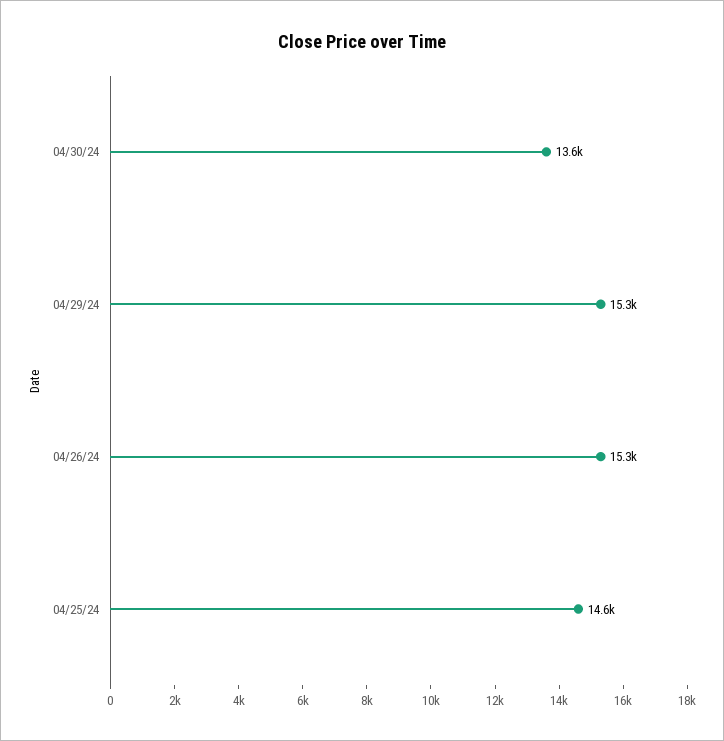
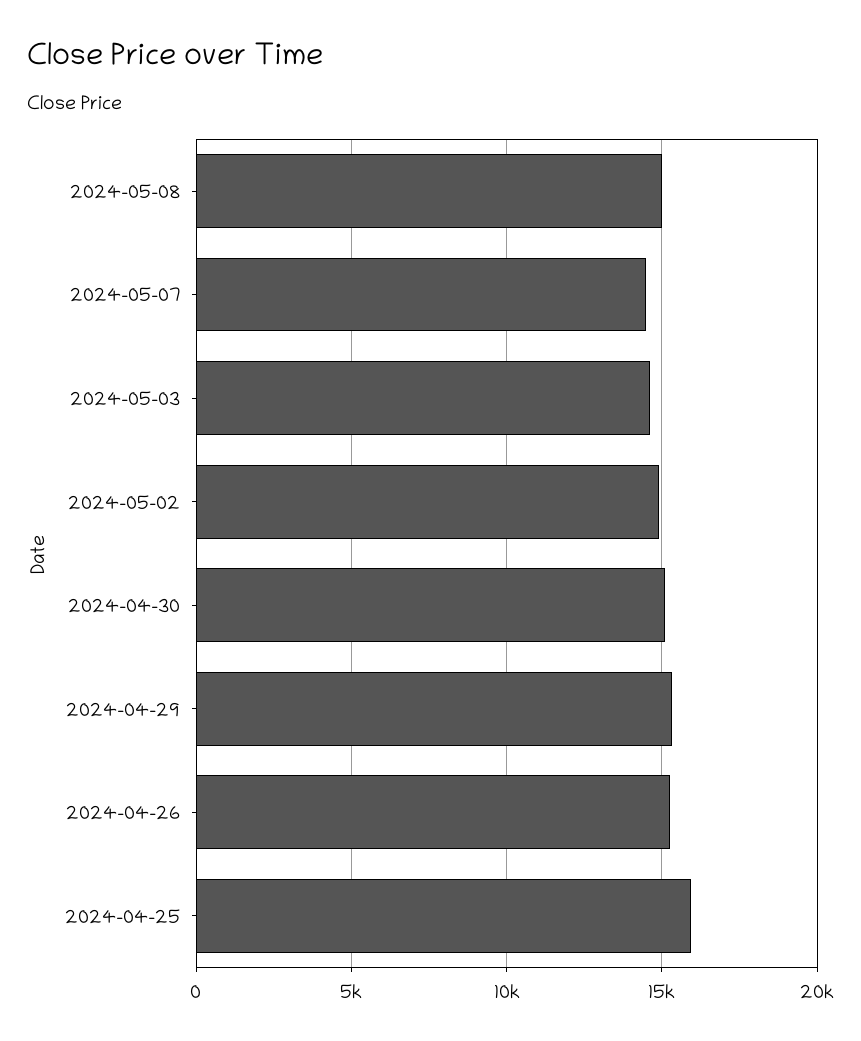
04/30/24: 13600 -> 15000
04/25/24: 14600 -> 16000
2024-05-08: none -> 15000
2024-05-07: none -> 14500
2024-05-03: none -> 14500
2024-05-02: none -> 15000

